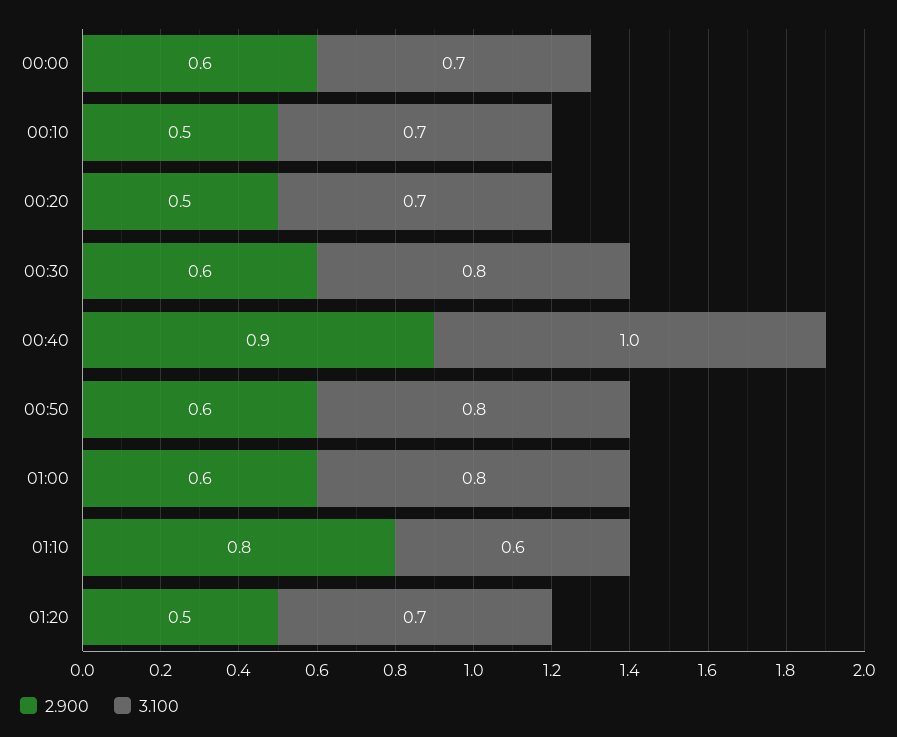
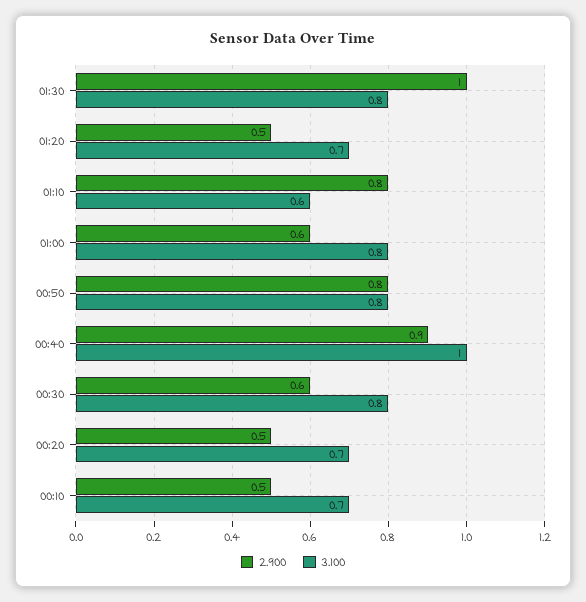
2.900, 00:00: 0.6 -> none
3.100, 00:00: 0.7 -> none
2.900, 00:50: 0.6 -> 0.8
2.900, 01:30: none -> 1
3.100, 01:30: none -> 0.8

